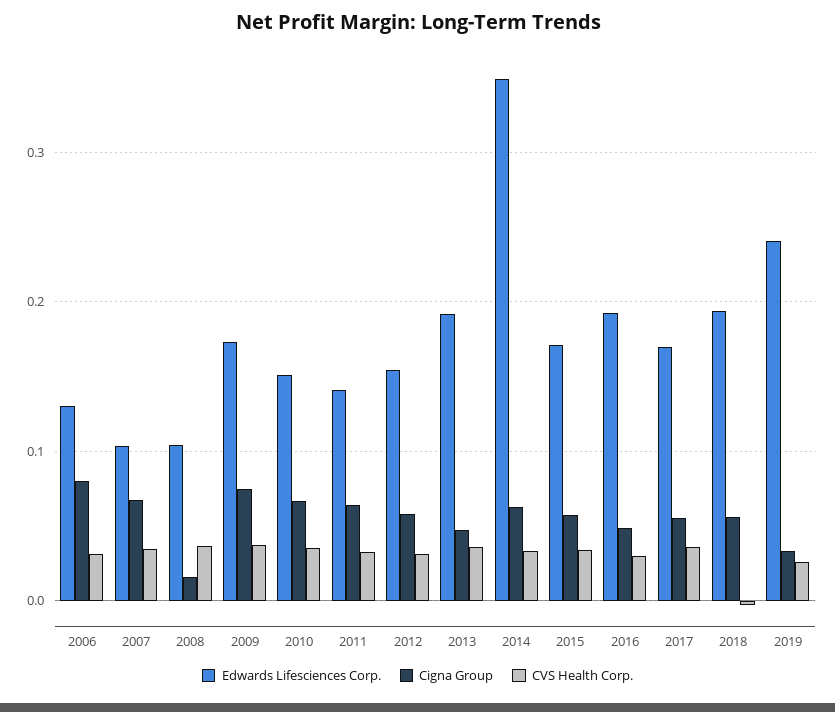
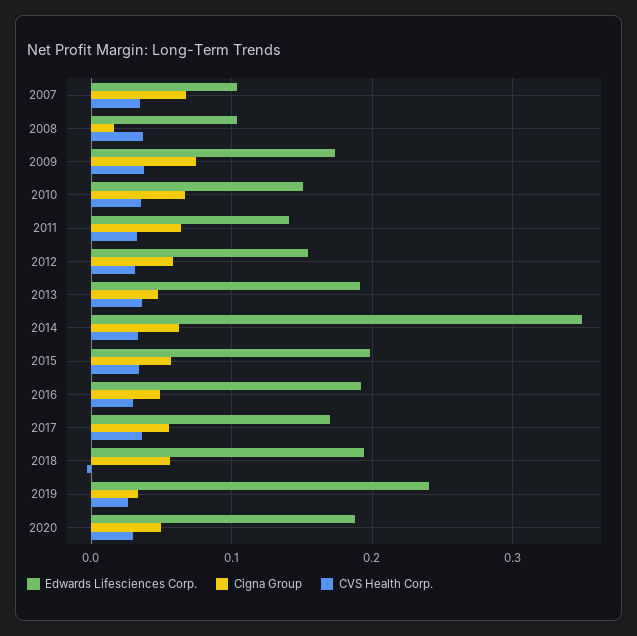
Edwards Lifesciences Corp., 2006: 0.13 -> none
Cigna Group, 2006: 0.08 -> none
CVS Health Corp., 2006: 0.03 -> none
Edwards Lifesciences Corp., 2015: 0.17 -> 0.2
Edwards Lifesciences Corp., 2020: none -> 0.19
Cigna Group, 2020: none -> 0.05
CVS Health Corp., 2020: none -> 0.03

